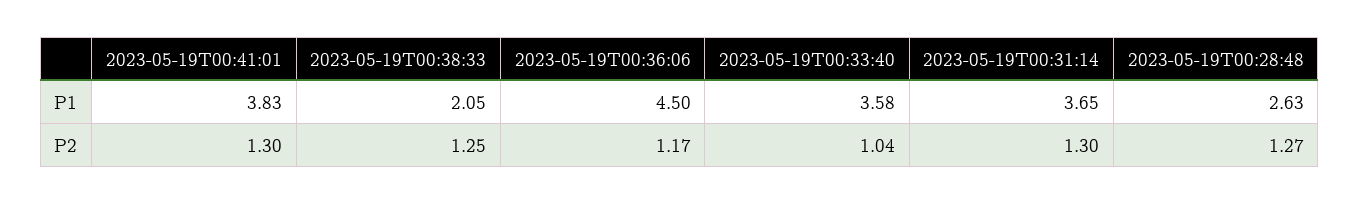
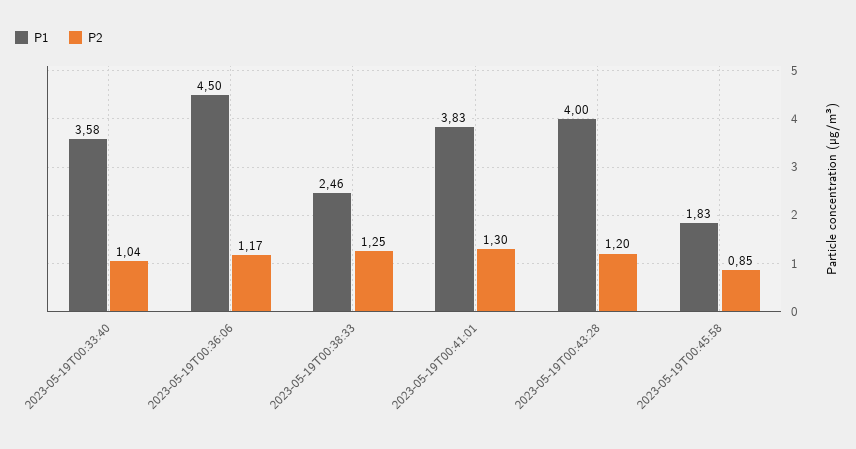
P1, 2023-05-19T00:38:33: 2.05 -> 2.46
P1, 2023-05-19T00:31:14: 3.65 -> none
P1, 2023-05-19T00:28:48: 2.63 -> none
P2, 2023-05-19T00:31:14: 1.3 -> none
P2, 2023-05-19T00:28:48: 1.27 -> none
P1, 2023-05-19T00:43:28: none -> 4
P2, 2023-05-19T00:43:28: none -> 1.2
P1, 2023-05-19T00:45:58: none -> 1.83
P2, 2023-05-19T00:45:58: none -> 0.85

